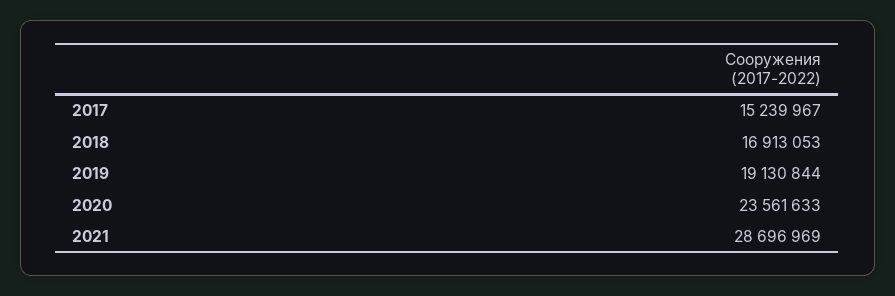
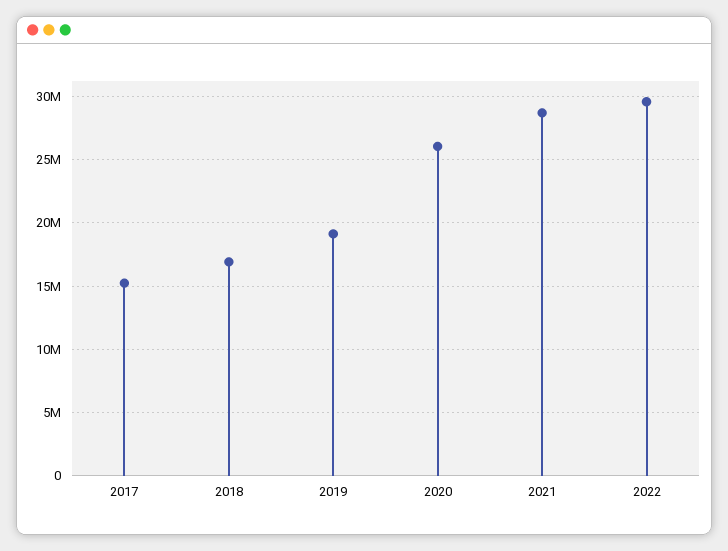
2020: 23561633 -> 26000000
2022: none -> 29500000

